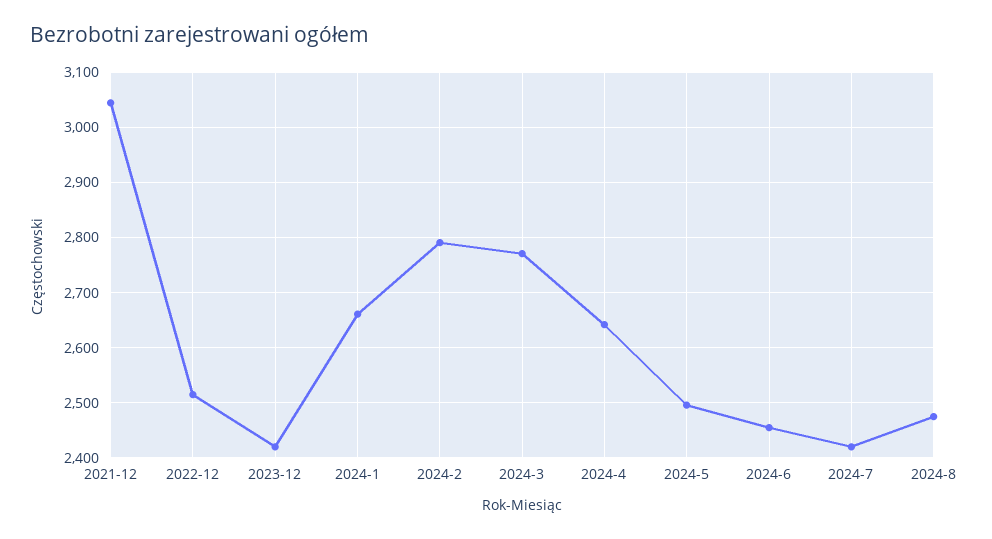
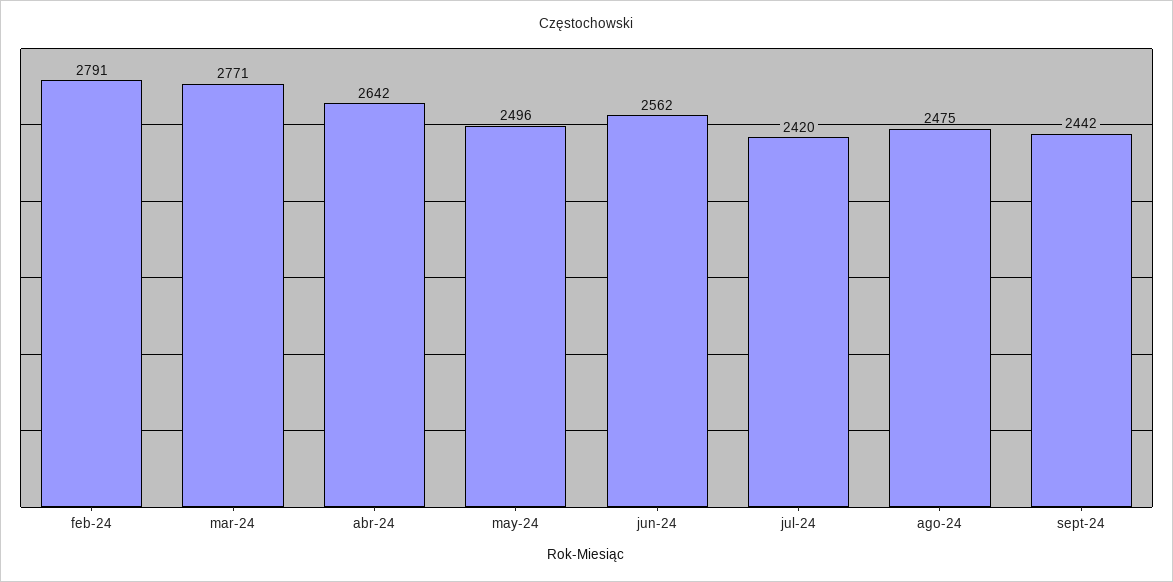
2021-12: 3040 -> none
2022-12: 2520 -> none
2023-12: 2420 -> none
2024-1: 2660 -> none
2024-6: 2460 -> 2562
sept-24: none -> 2442

